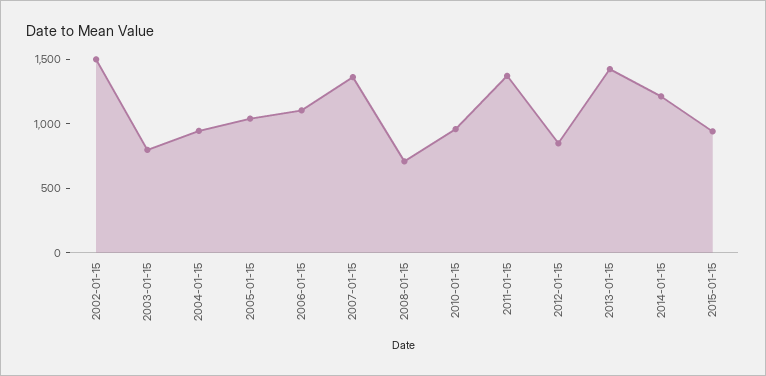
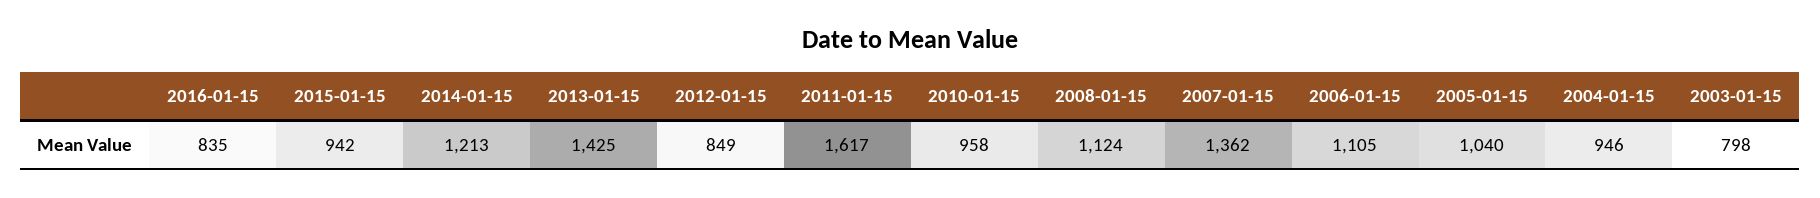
2002-01-15: 1500 -> none
2008-01-15: 700 -> 1124
2011-01-15: 1400 -> 1617
2016-01-15: none -> 835

